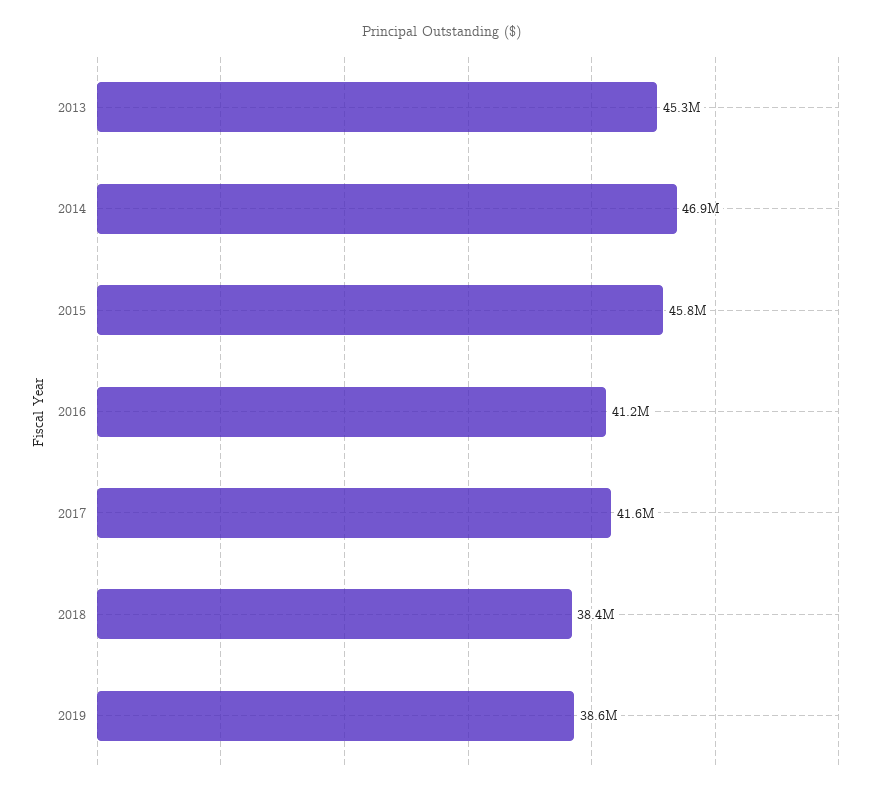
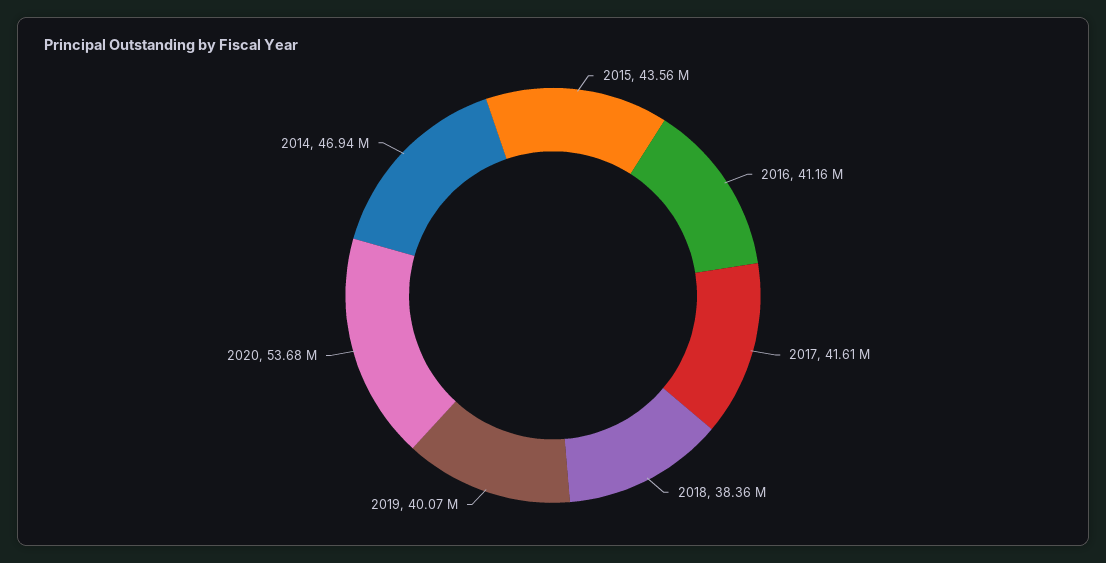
2013: 45300000 -> none
2015: 45800000 -> 43560000
2019: 38600000 -> 40070000
2020: none -> 53680000

